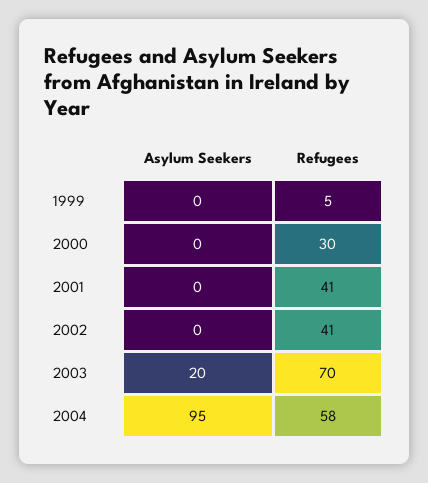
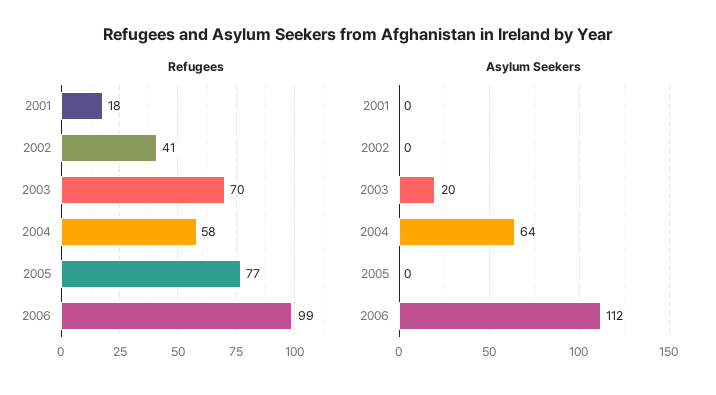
Asylum Seekers, 1999: 0 -> none
Refugees, 1999: 5 -> none
Asylum Seekers, 2000: 0 -> none
Refugees, 2000: 30 -> none
Refugees, 2001: 41 -> 18
Asylum Seekers, 2004: 95 -> 64
Refugees, 2005: none -> 77
Refugees, 2006: none -> 99
Asylum Seekers, 2005: none -> 0
Asylum Seekers, 2006: none -> 112

